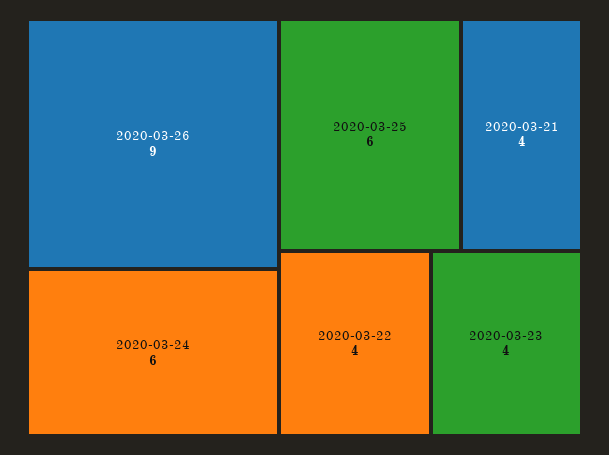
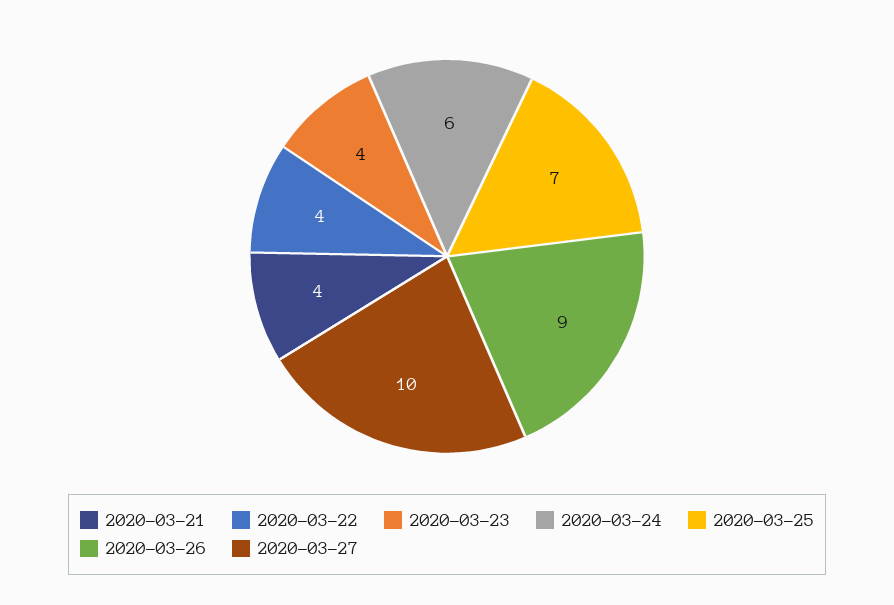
2020-03-25: 6 -> 7
2020-03-27: none -> 10

